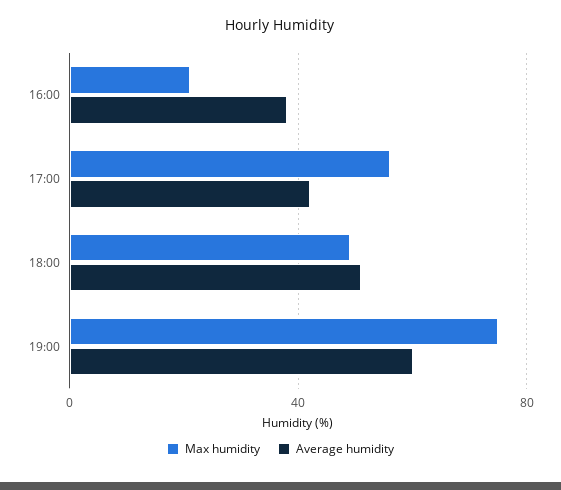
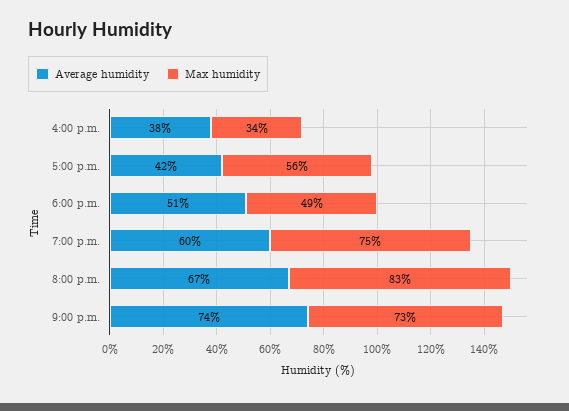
Max humidity, 16:00: 20 -> 34
Average humidity, 8:00 p.m.: none -> 67
Max humidity, 8:00 p.m.: none -> 83
Average humidity, 9:00 p.m.: none -> 74
Max humidity, 9:00 p.m.: none -> 73

